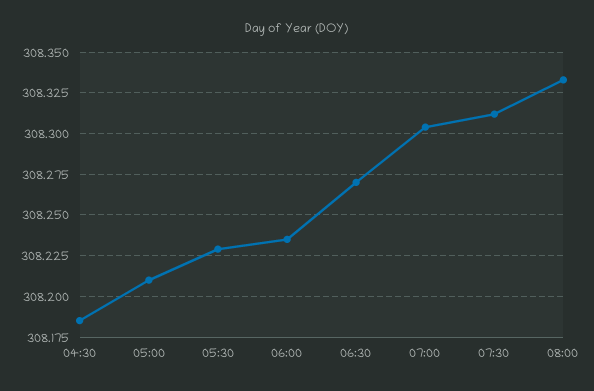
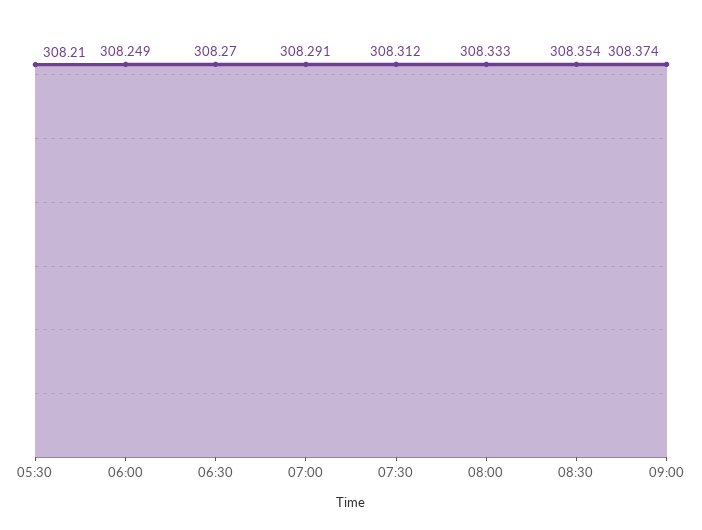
04:30: 308.185 -> none
05:00: 308.21 -> none
05:30: 308.23 -> 308.21
06:00: 308.235 -> 308.249
07:00: 308.305 -> 308.291
08:30: none -> 308.354
09:00: none -> 308.374

